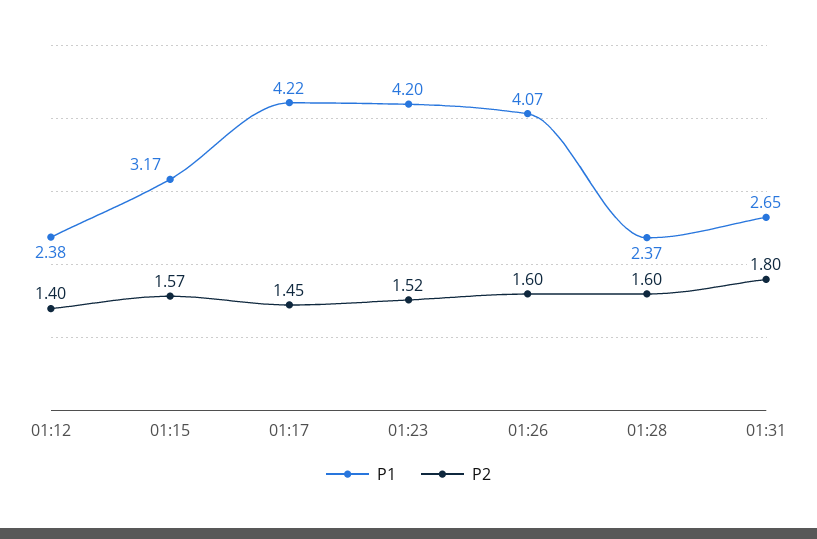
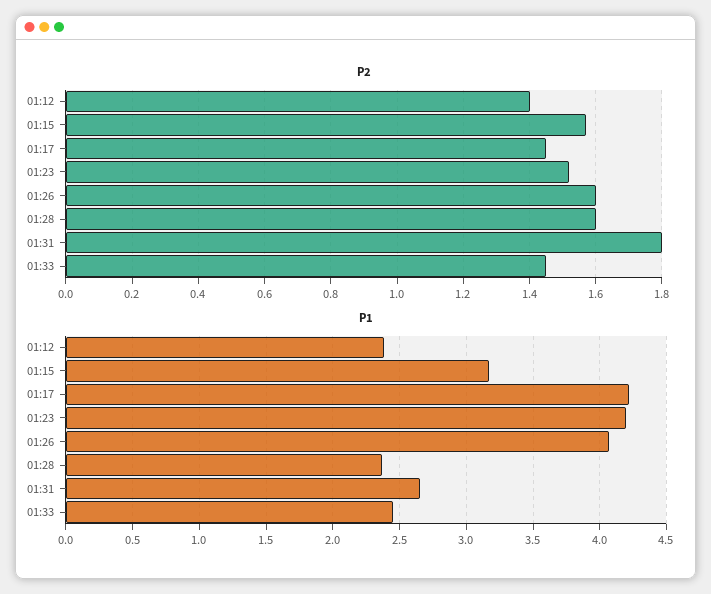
P2, 01:33: none -> 1.45
P1, 01:33: none -> 2.45

